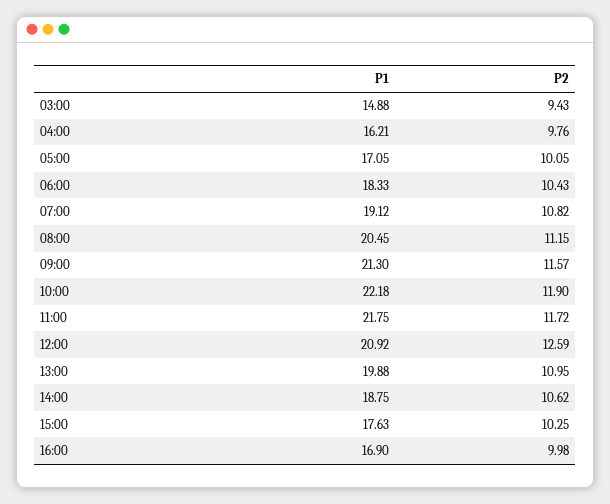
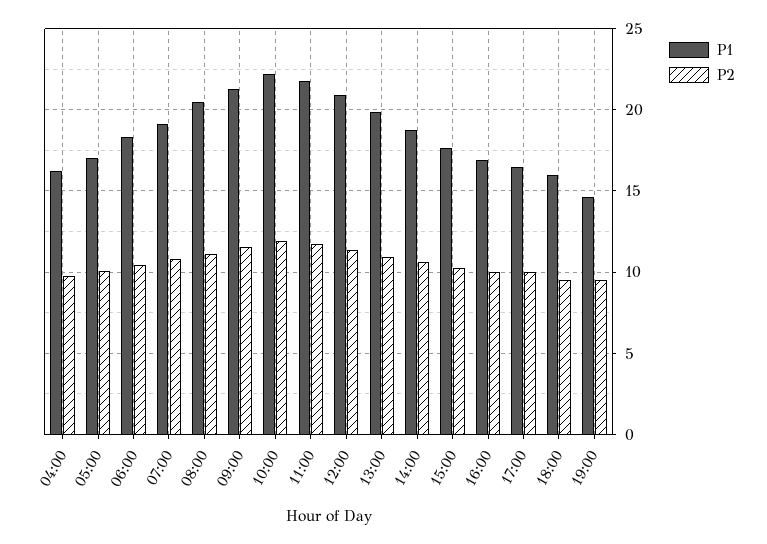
P1, 03:00: 14.88 -> none
P2, 03:00: 9.43 -> none
P2, 12:00: 12.59 -> 11.5
P1, 17:00: none -> 16.5
P2, 17:00: none -> 10
P1, 18:00: none -> 16
P2, 18:00: none -> 9.5
P1, 19:00: none -> 14.5
P2, 19:00: none -> 9.5

